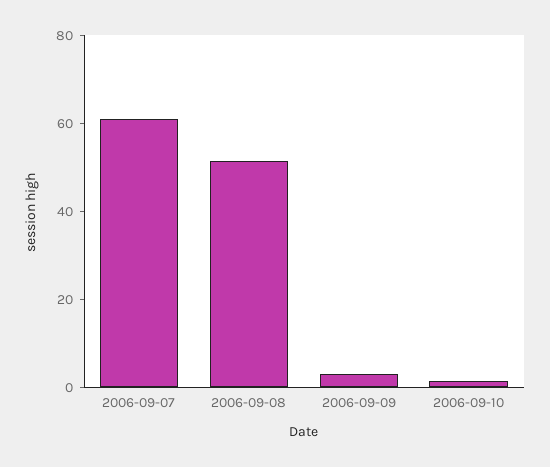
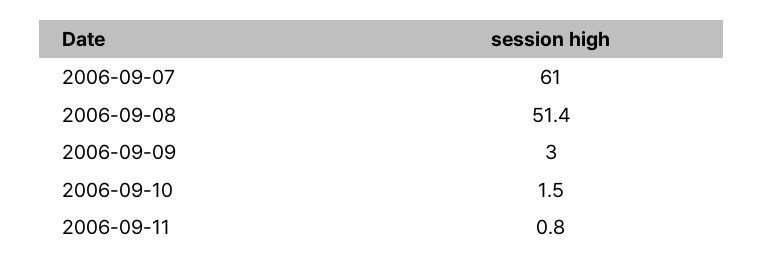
2006-09-11: none -> 0.8

